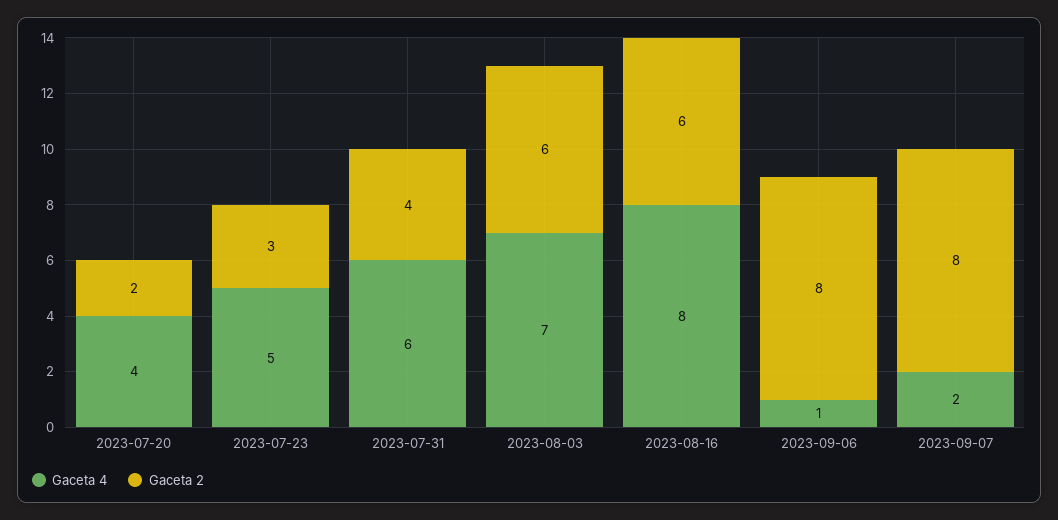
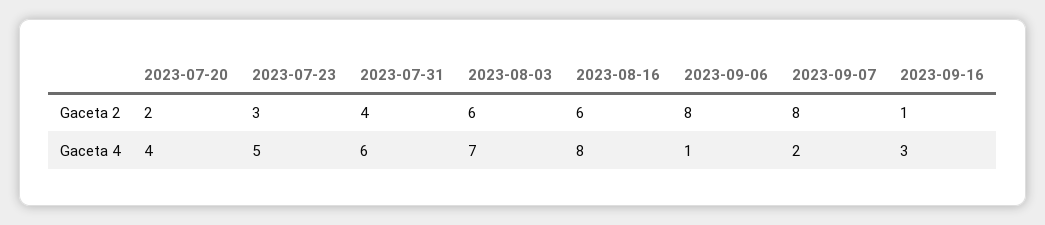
Gaceta 2, 2023-09-16: none -> 1
Gaceta 4, 2023-09-16: none -> 3

